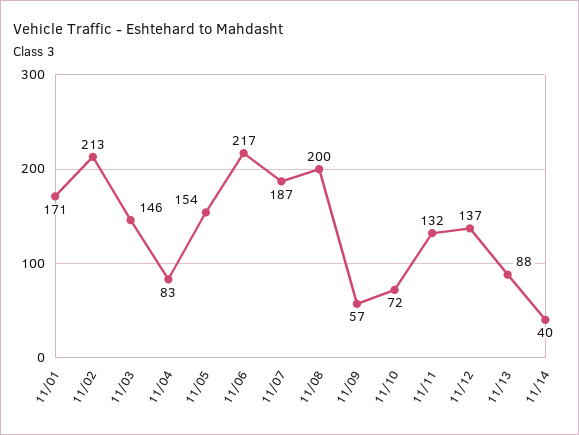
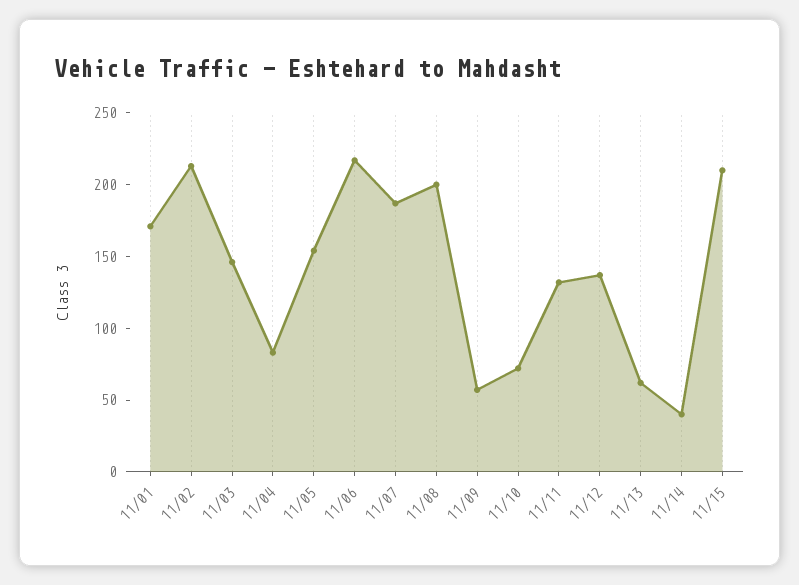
11/13: 88 -> 60
11/15: none -> 210

